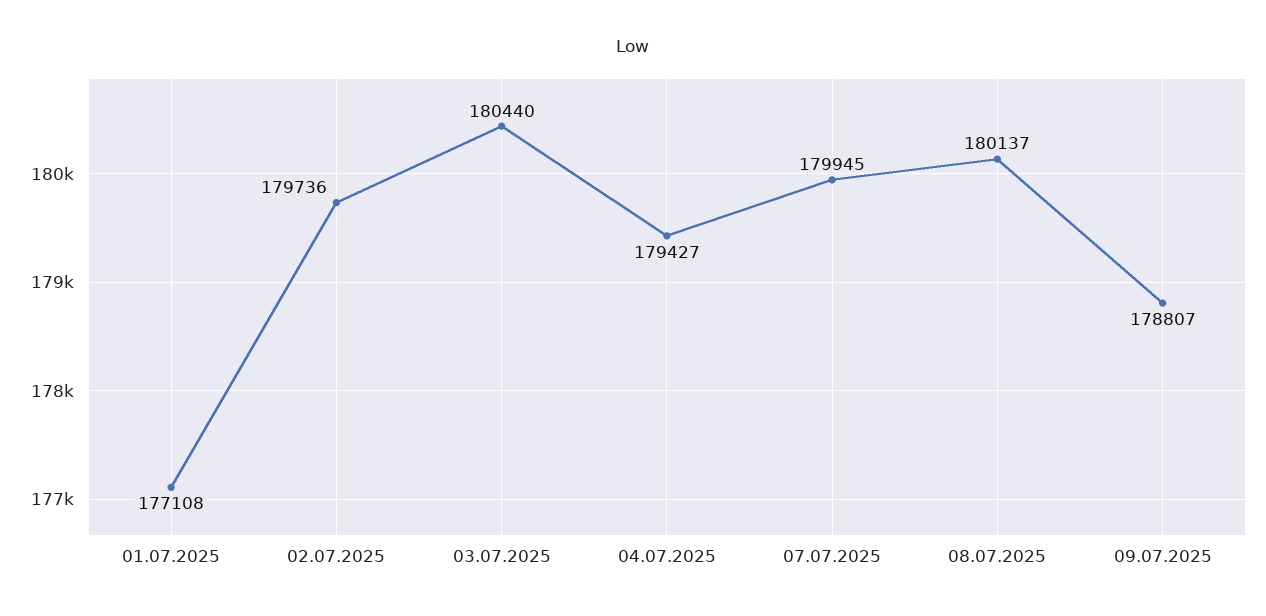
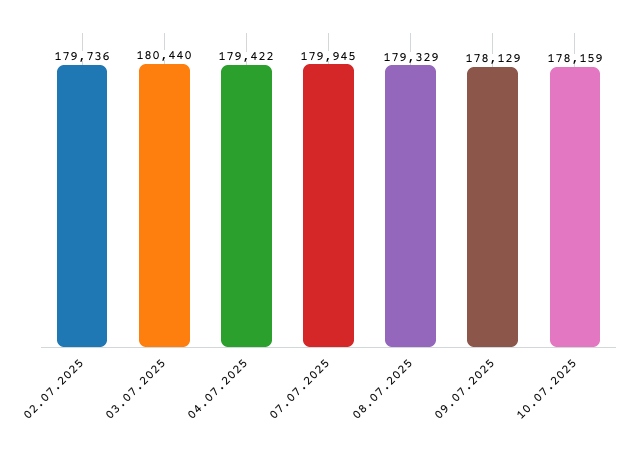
01.07.2025: 177108 -> none
04.07.2025: 179427 -> 179422
08.07.2025: 180137 -> 179329
09.07.2025: 178807 -> 178129
10.07.2025: none -> 178159

